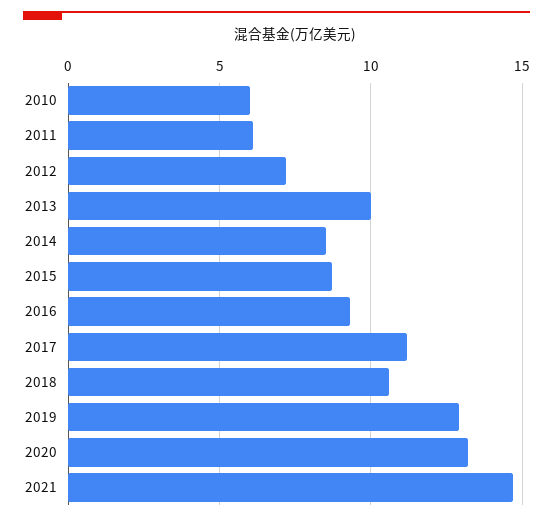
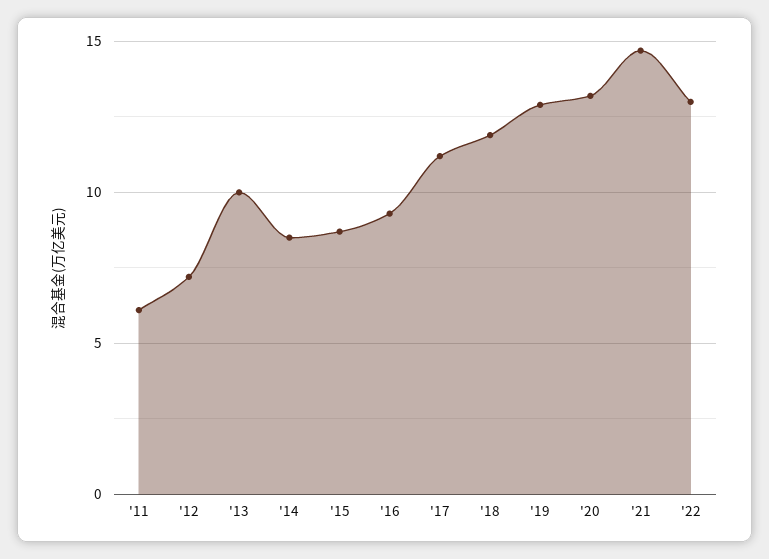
2010: 6 -> none
2018: 10.5 -> 12
'22: none -> 13

